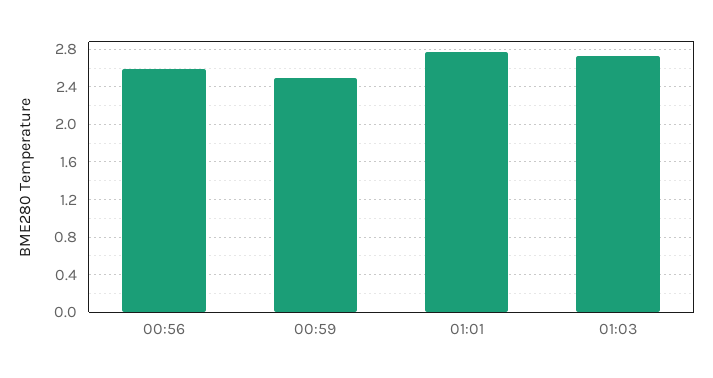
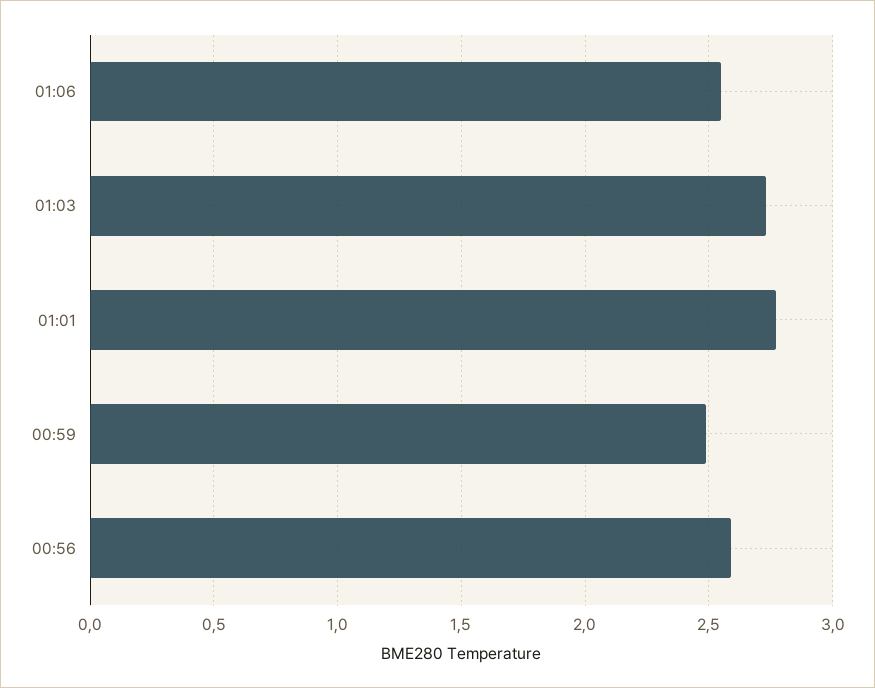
01:06: none -> 2.55

